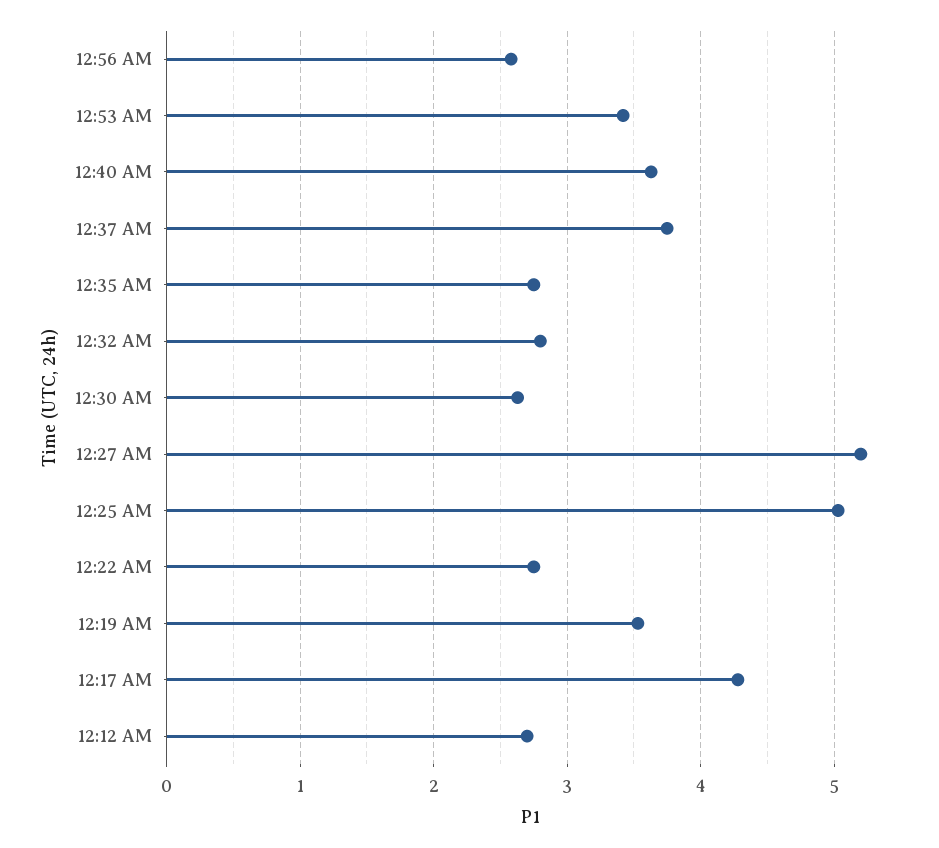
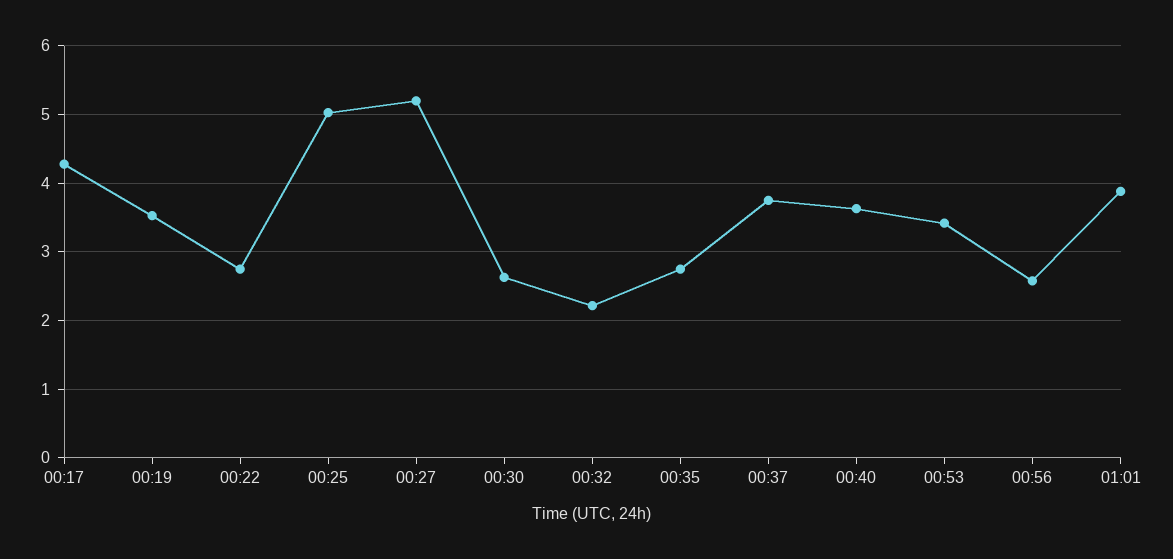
12:32 AM: 2.8 -> 2.2
12:12 AM: 2.7 -> none
01:01: none -> 3.9

